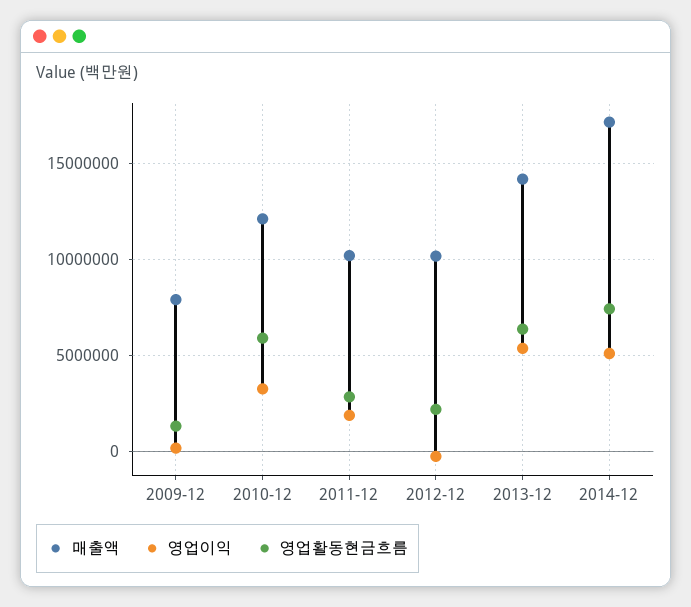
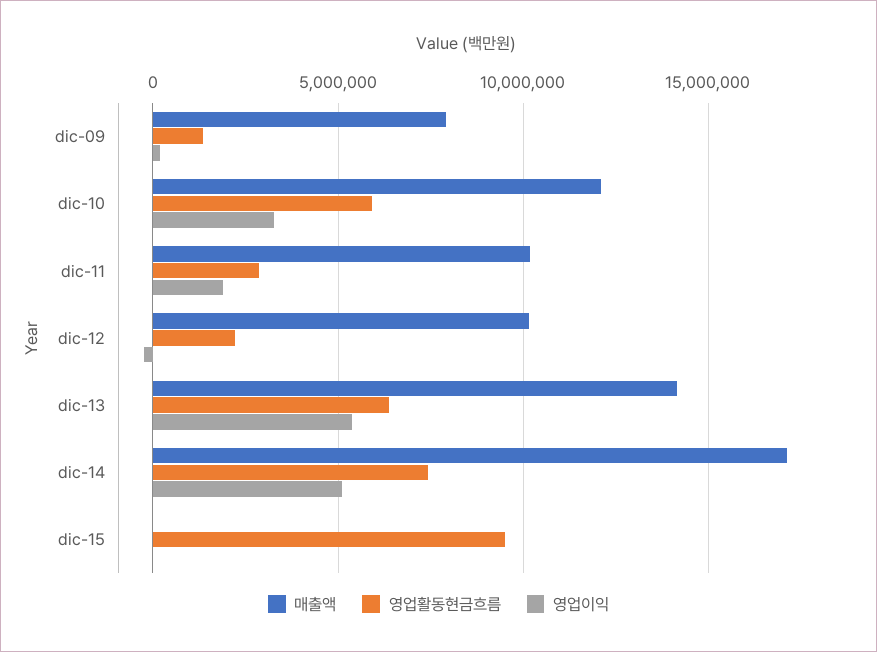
매출액, dic-15: none -> 0
영업활동현금흐름, dic-15: none -> 9500000
영업이익, dic-15: none -> 0

